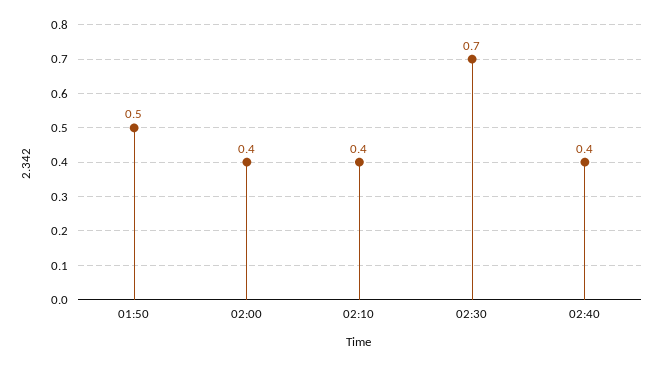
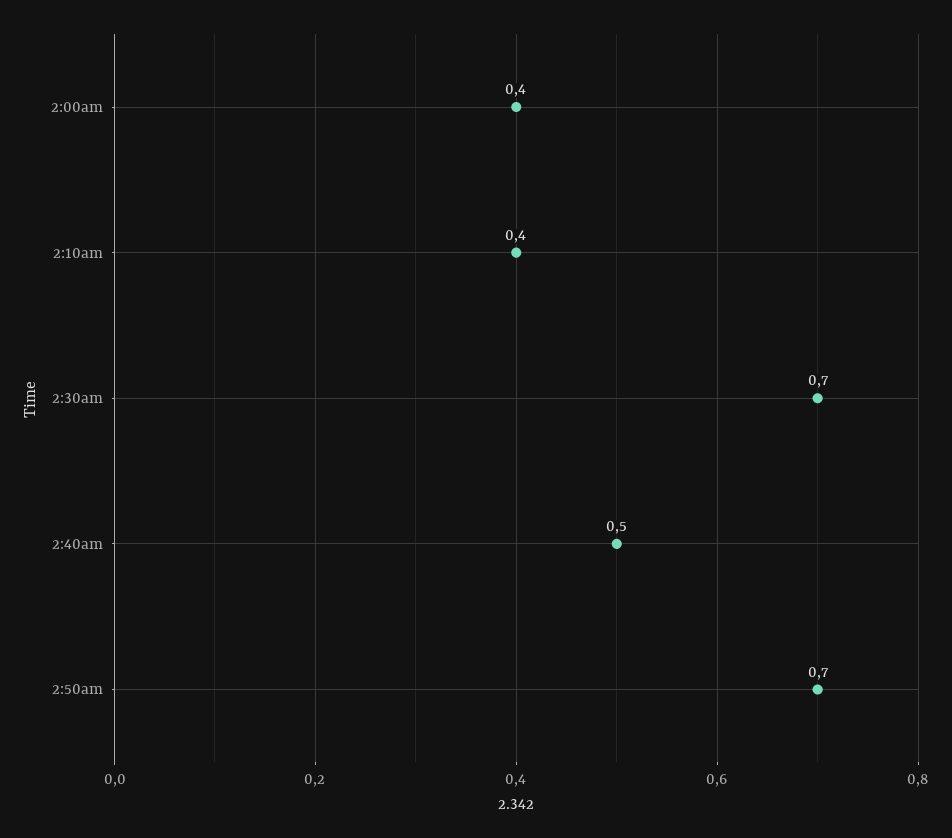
01:50: 0.5 -> none
02:40: 0.4 -> 0.5
2:50am: none -> 0.7

